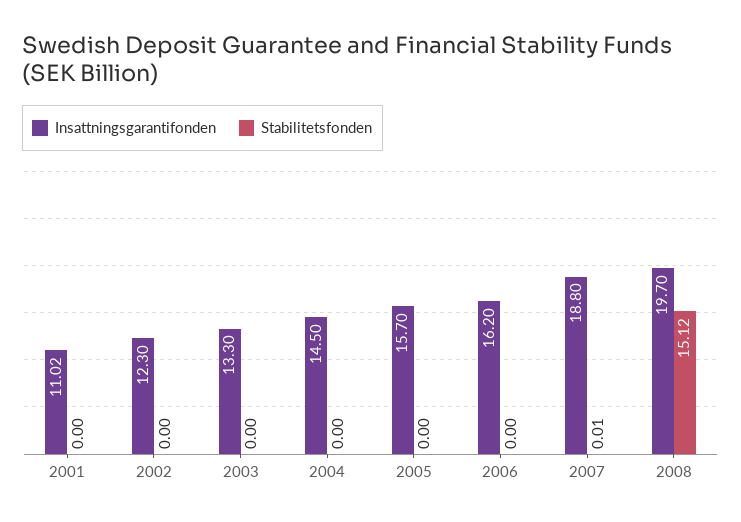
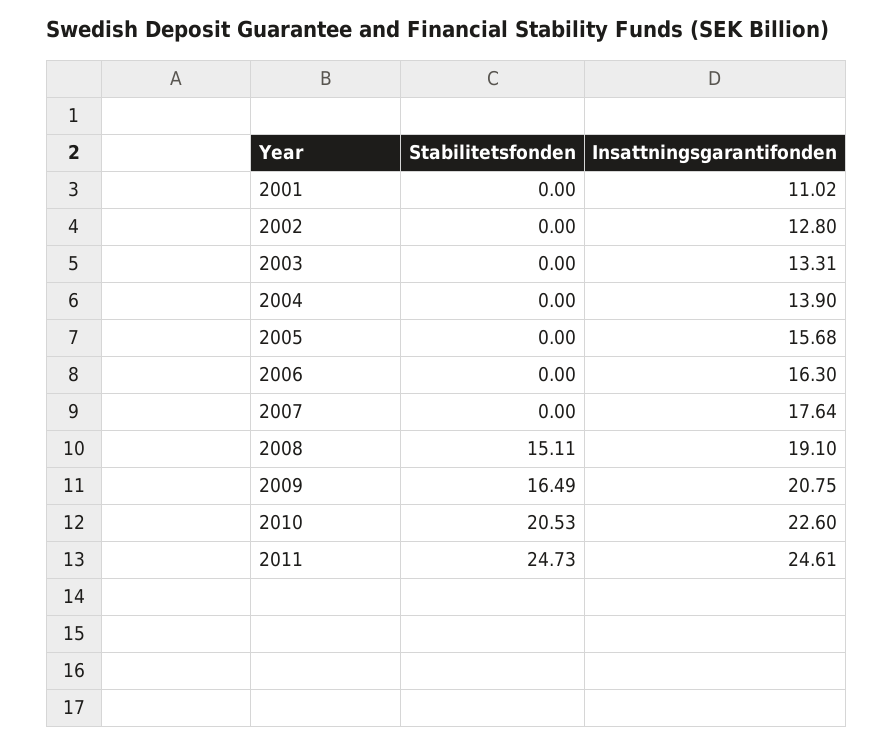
Insattningsgarantifonden, 2002: 12.3 -> 12.8
Insattningsgarantifonden, 2003: 13.3 -> 13.31
Insattningsgarantifonden, 2004: 14.5 -> 13.9
Insattningsgarantifonden, 2005: 15.7 -> 15.68
Insattningsgarantifonden, 2006: 16.2 -> 16.3
Insattningsgarantifonden, 2007: 18.8 -> 17.64
Stabilitetsfonden, 2007: 0.01 -> 0
Insattningsgarantifonden, 2008: 19.7 -> 19.1
Stabilitetsfonden, 2008: 15.12 -> 15.11
Stabilitetsfonden, 2009: none -> 16.49
Insattningsgarantifonden, 2009: none -> 20.75
Stabilitetsfonden, 2010: none -> 20.53
Insattningsgarantifonden, 2010: none -> 22.6
Stabilitetsfonden, 2011: none -> 24.73
Insattningsgarantifonden, 2011: none -> 24.61

